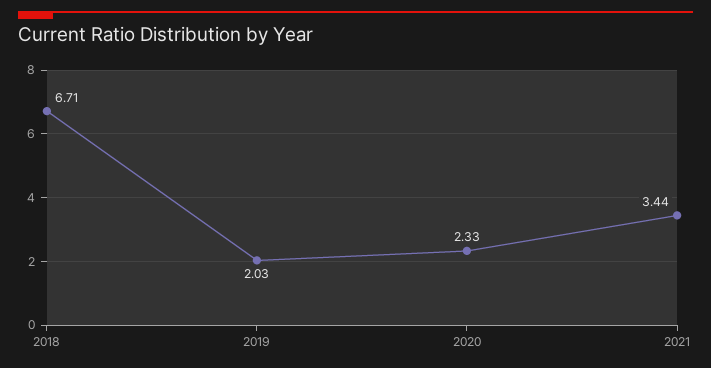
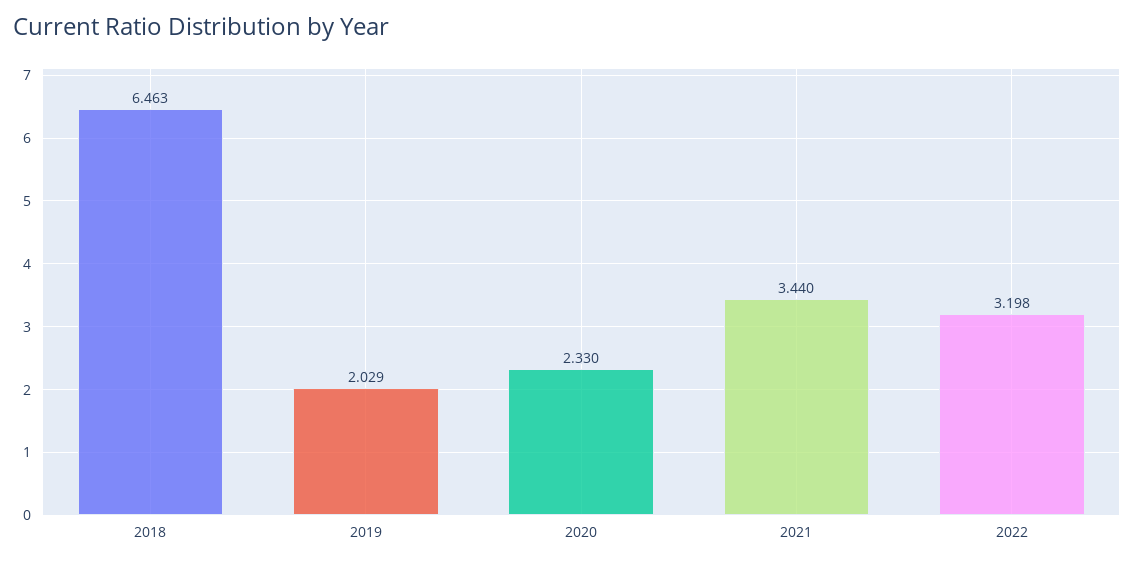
2018: 6.71 -> 6.463
2022: none -> 3.198

